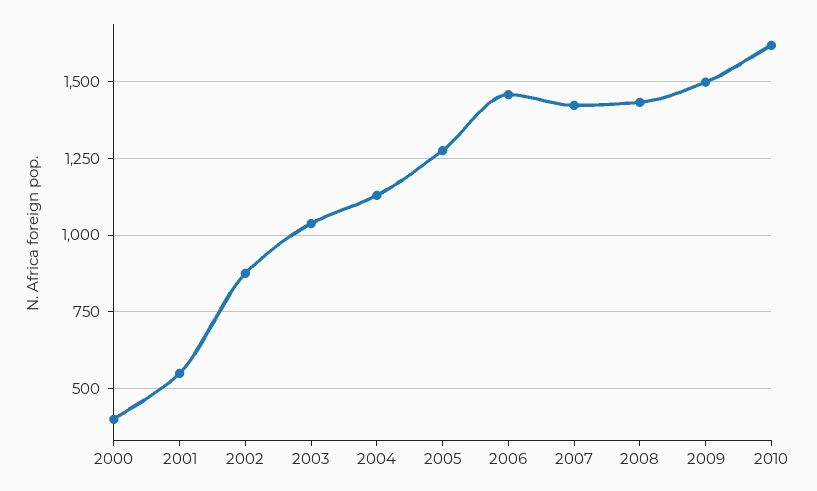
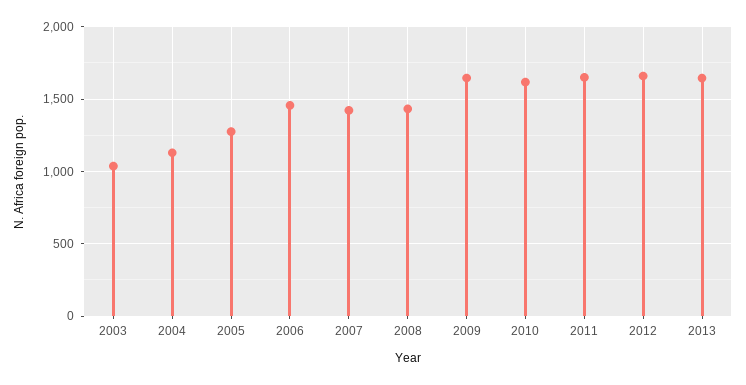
2000: 400 -> none
2001: 550 -> none
2002: 875 -> none
2009: 1500 -> 1650
2011: none -> 1650
2012: none -> 1650
2013: none -> 1650

